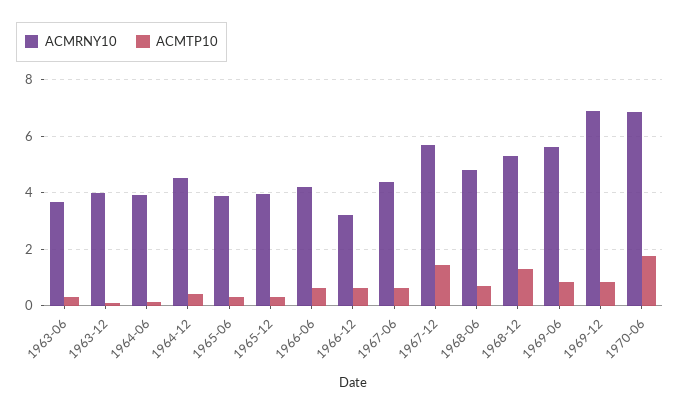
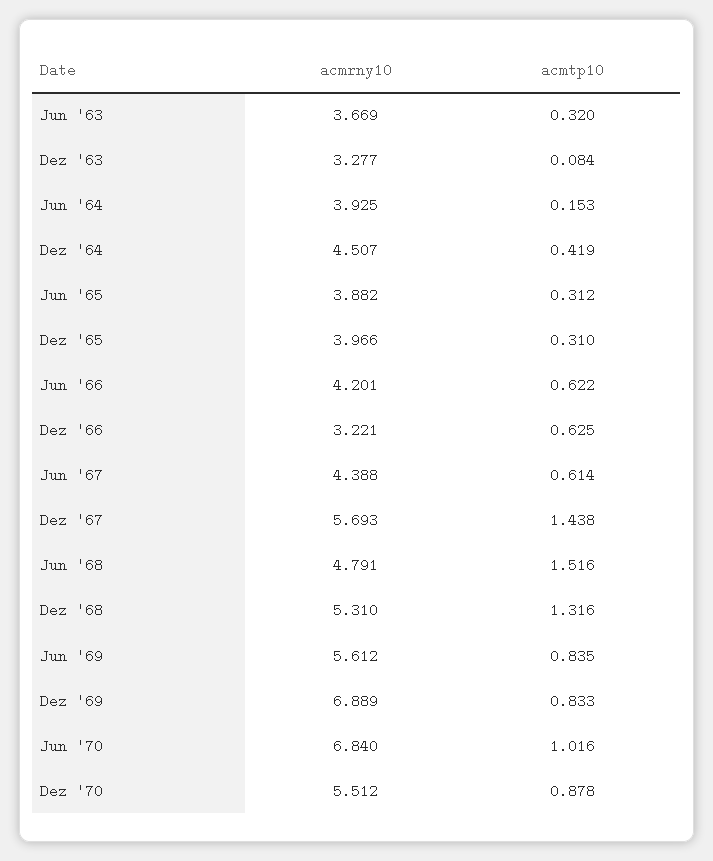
ACMRNY10, 1963-12: 4 -> 3.277
ACMTP10, 1968-06: 0.75 -> 1.516
ACMTP10, 1970-06: 1.75 -> 1.016
ACMRNY10, Dez '70: none -> 5.512
ACMTP10, Dez '70: none -> 0.878

